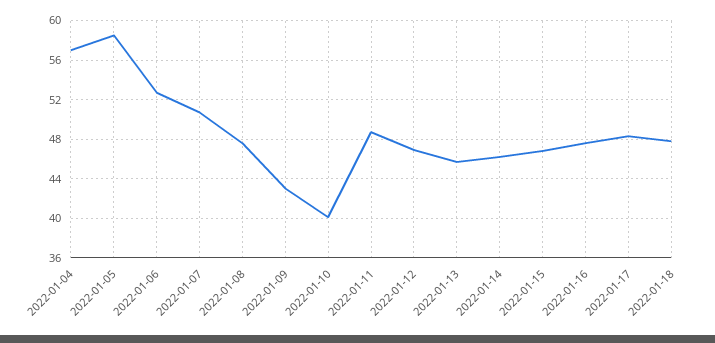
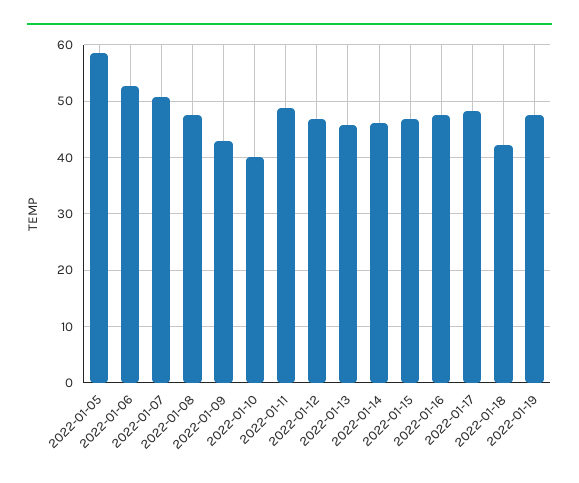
2022-01-04: 57 -> none
2022-01-18: 48 -> 42
2022-01-19: none -> 48

